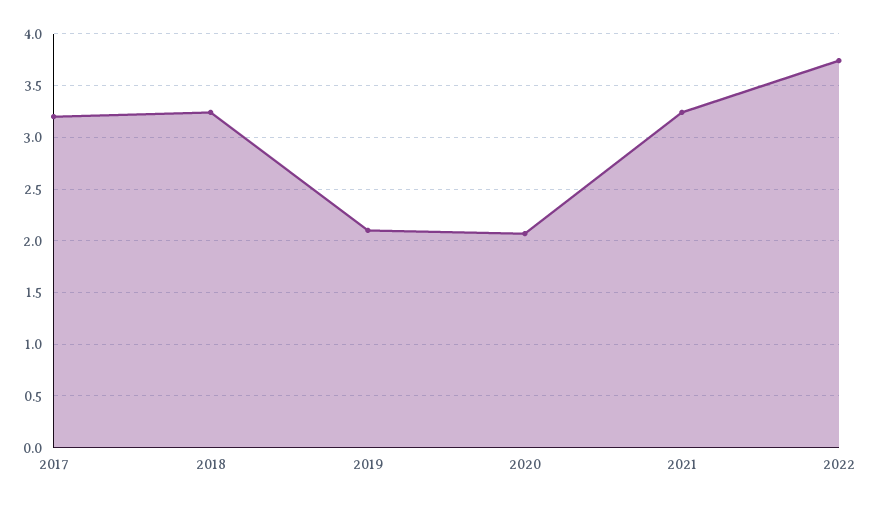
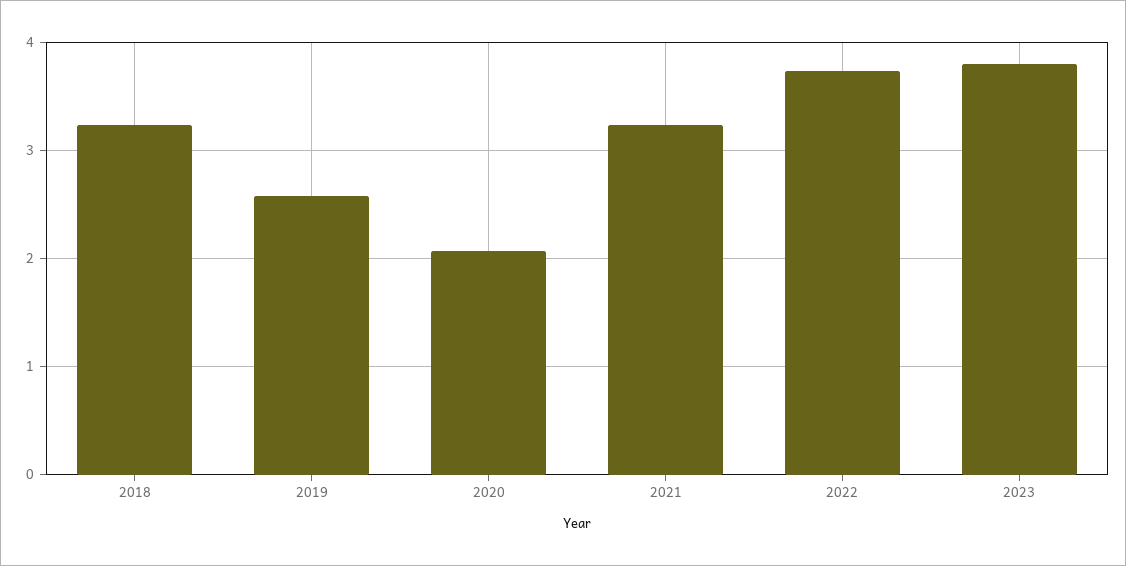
2017: 3.2 -> none
2019: 2.1 -> 2.6
2023: none -> 3.8

